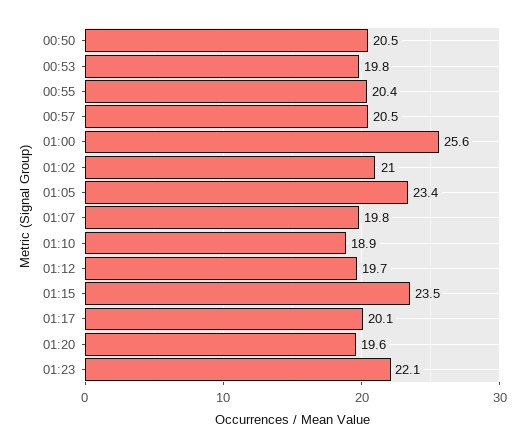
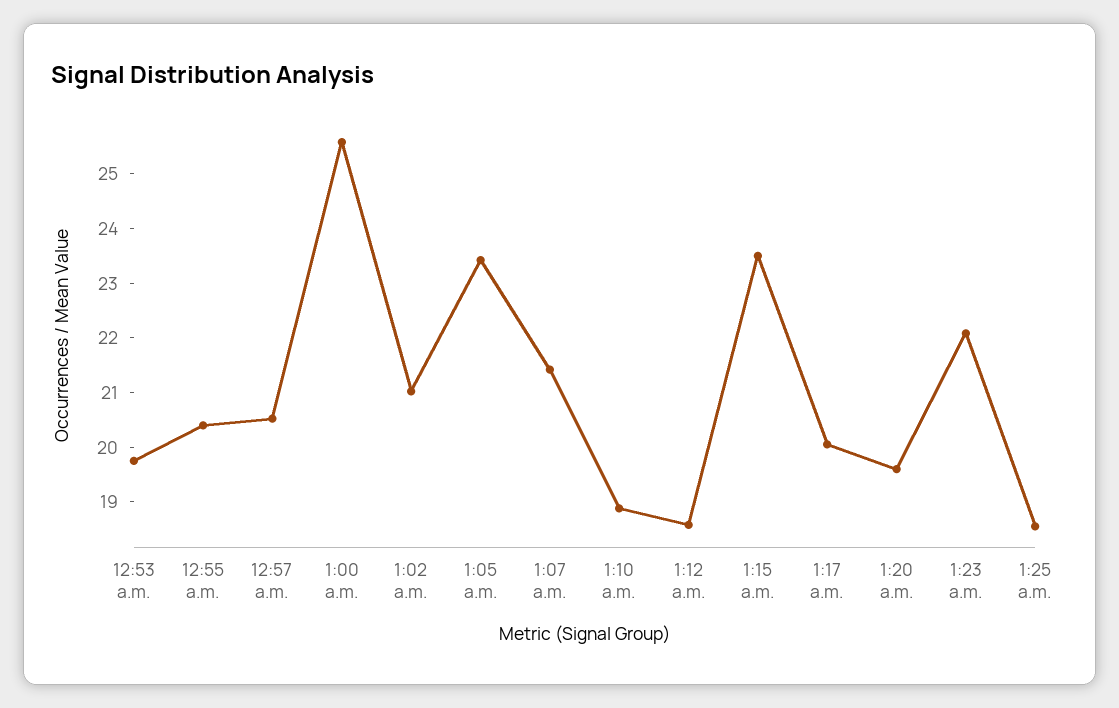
00:50: 20.5 -> none
01:07: 19.8 -> 21.4
01:12: 19.7 -> 18.6
1:25 a.m.: none -> 18.6

